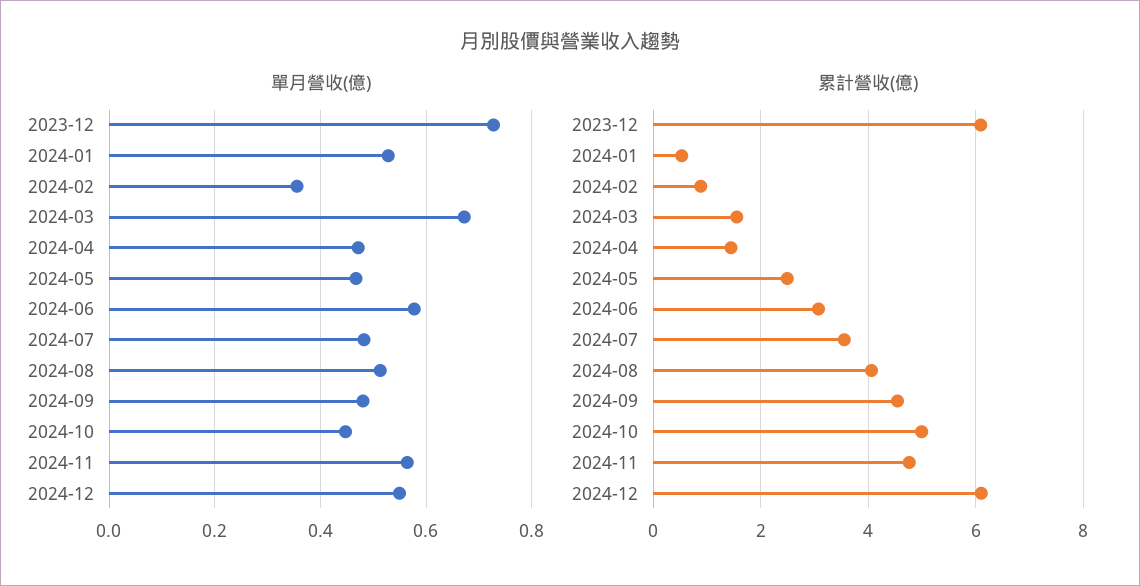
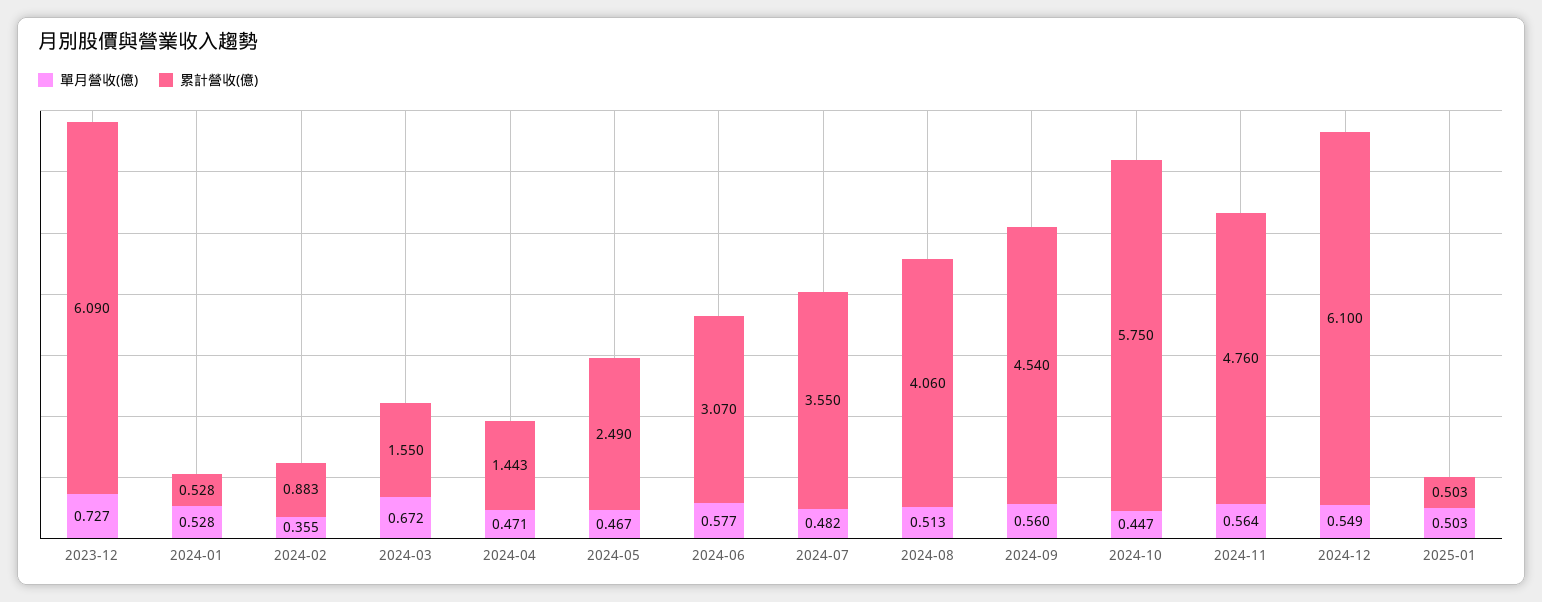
單月營收(億), 2024-09: 0.48 -> 0.56
累計營收(億), 2024-10: 5 -> 5.75
單月營收(億), 2025-01: none -> 0.503
累計營收(億), 2025-01: none -> 0.503

